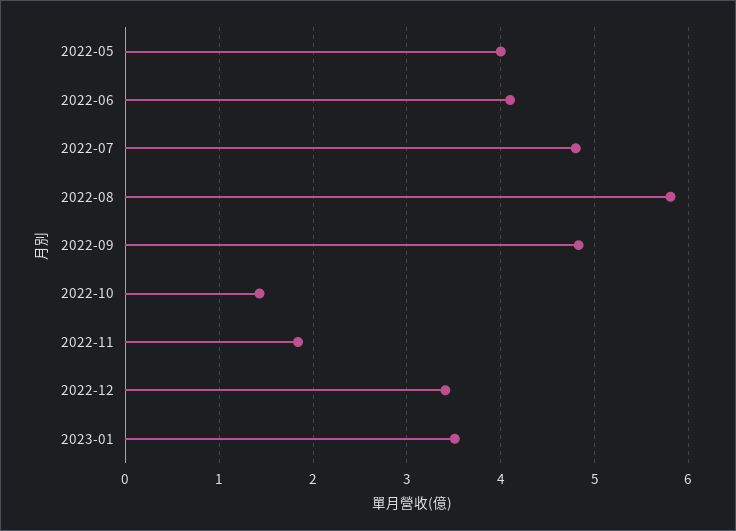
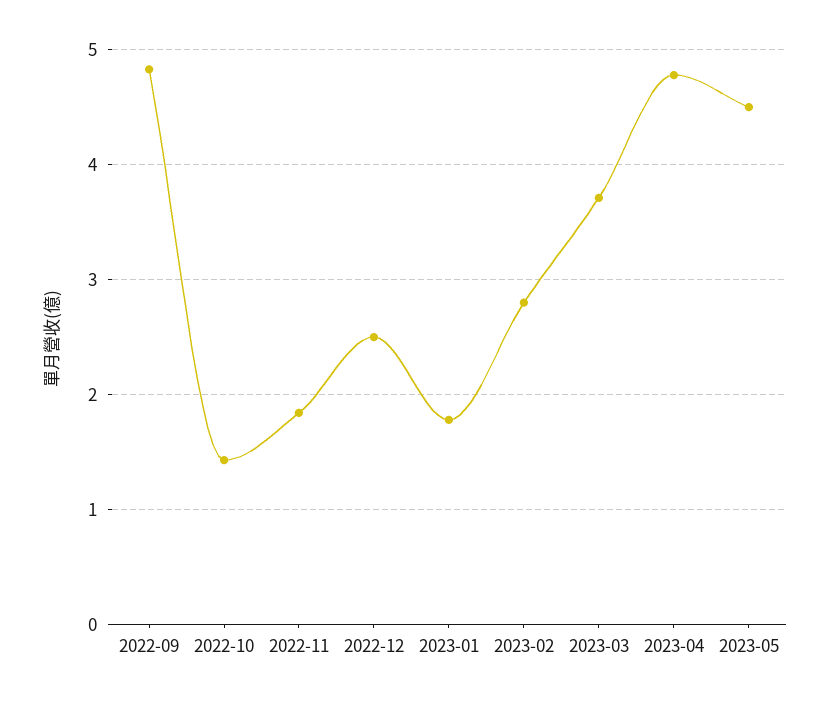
2022-05: 4 -> none
2022-06: 4.1 -> none
2022-07: 4.8 -> none
2022-08: 5.8 -> none
2022-12: 3.4 -> 2.5
2023-01: 3.5 -> 1.8
2023-02: none -> 2.8
2023-03: none -> 3.7
2023-04: none -> 4.8
2023-05: none -> 4.5

